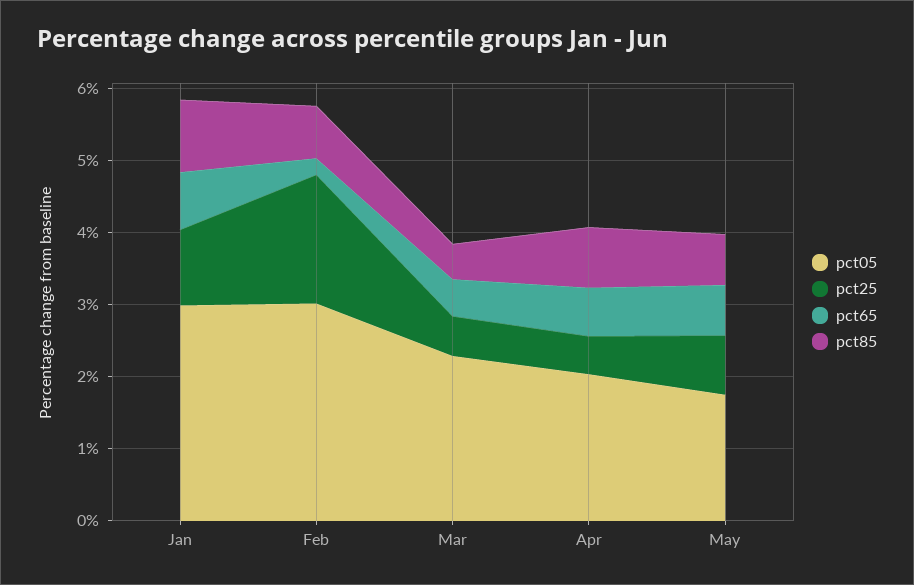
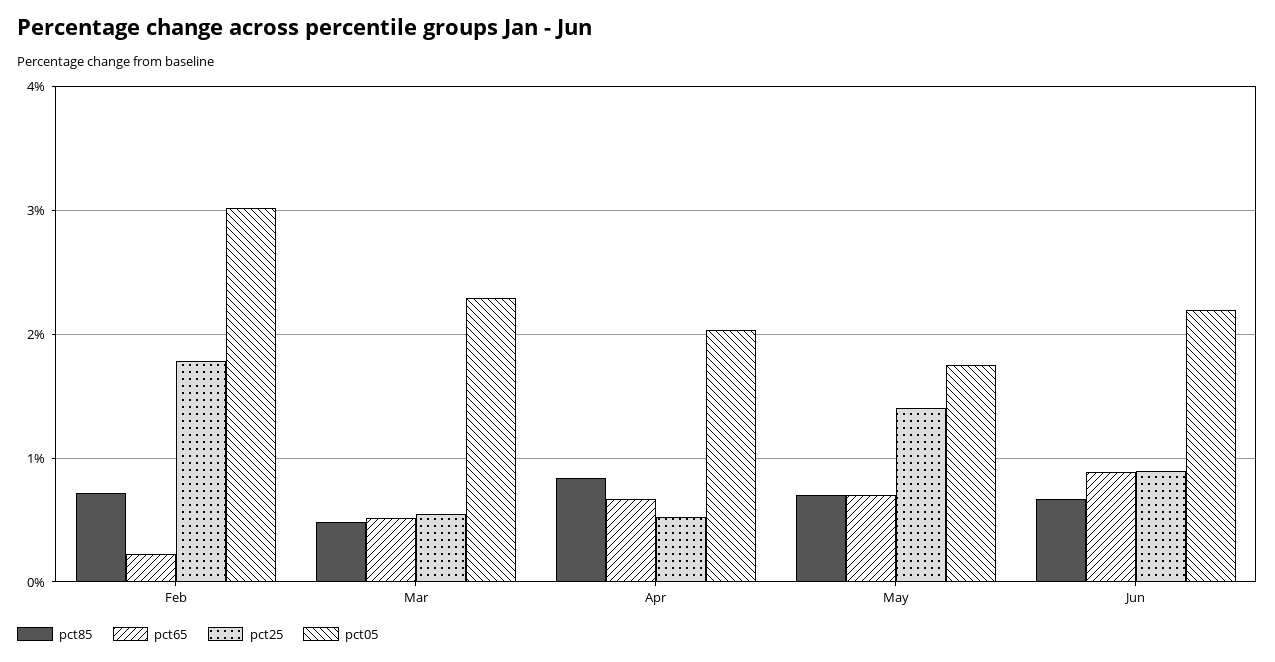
pct05, Jan: 3 -> none
pct25, Jan: 1 -> none
pct65, Jan: 0.8 -> none
pct85, Jan: 1 -> none
pct25, May: 0.8 -> 1.4
pct85, Jun: none -> 0.7
pct65, Jun: none -> 0.9
pct25, Jun: none -> 0.9
pct05, Jun: none -> 2.2

